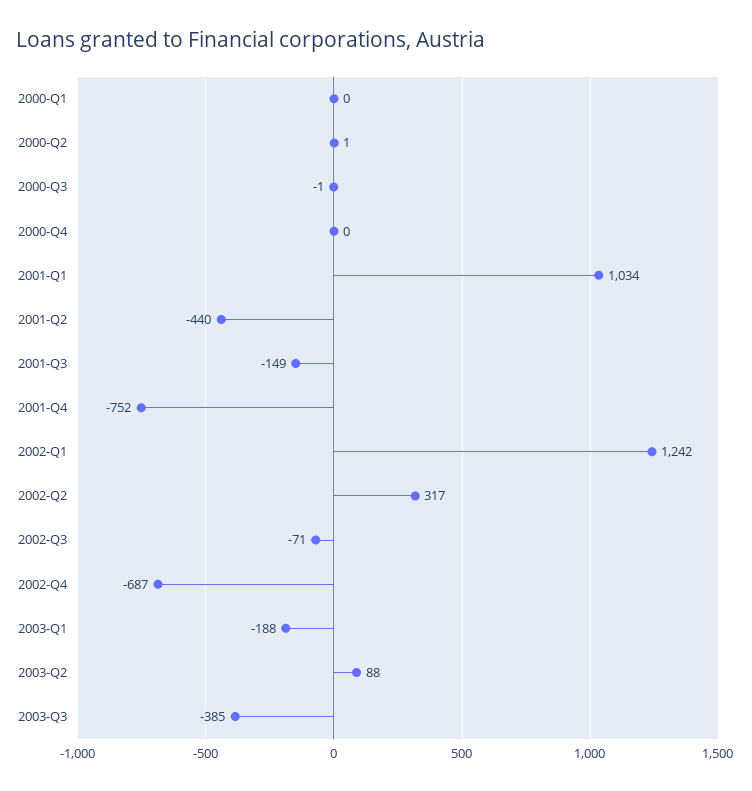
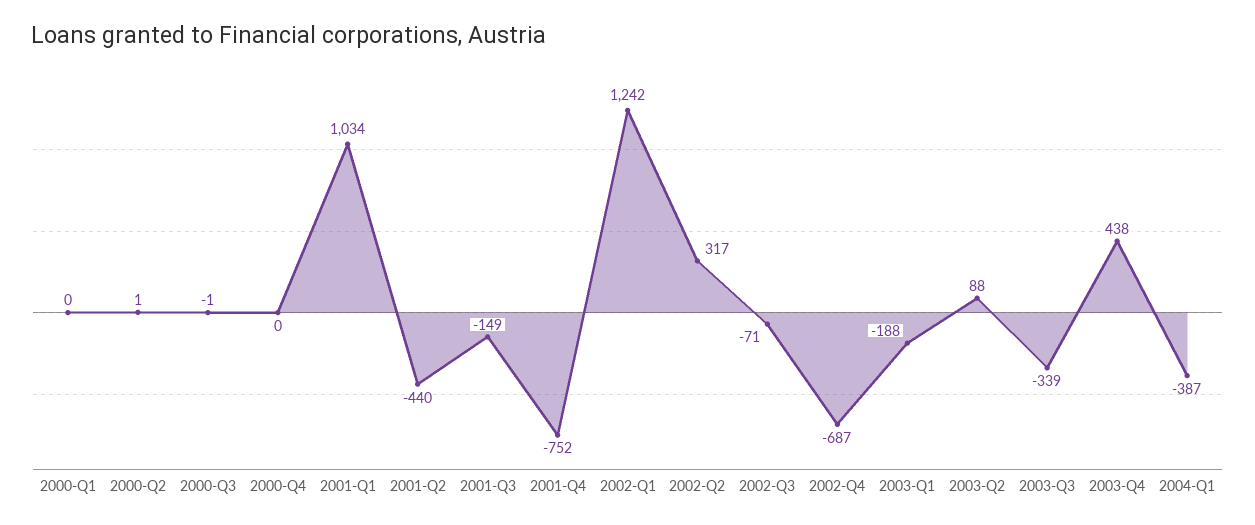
2003-Q3: -385 -> -339
2003-Q4: none -> 438
2004-Q1: none -> -387

